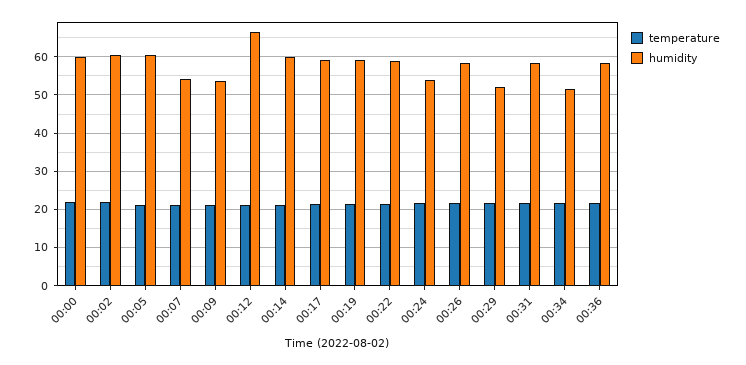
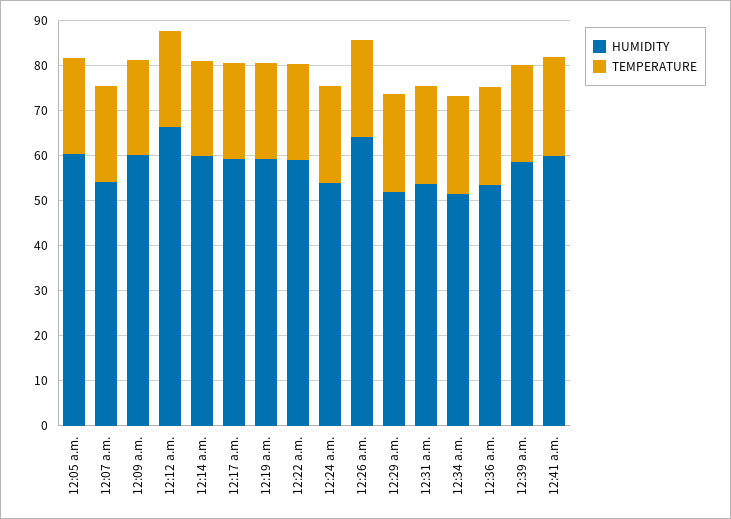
temperature, 00:00: 22 -> none
humidity, 00:00: 60 -> none
temperature, 00:02: 22 -> none
humidity, 00:02: 60 -> none
humidity, 00:09: 54 -> 60
humidity, 00:26: 58 -> 64
humidity, 00:31: 58 -> 54
humidity, 00:36: 58 -> 54
humidity, 12:39 a.m.: none -> 58
temperature, 12:39 a.m.: none -> 22
humidity, 12:41 a.m.: none -> 60
temperature, 12:41 a.m.: none -> 22

